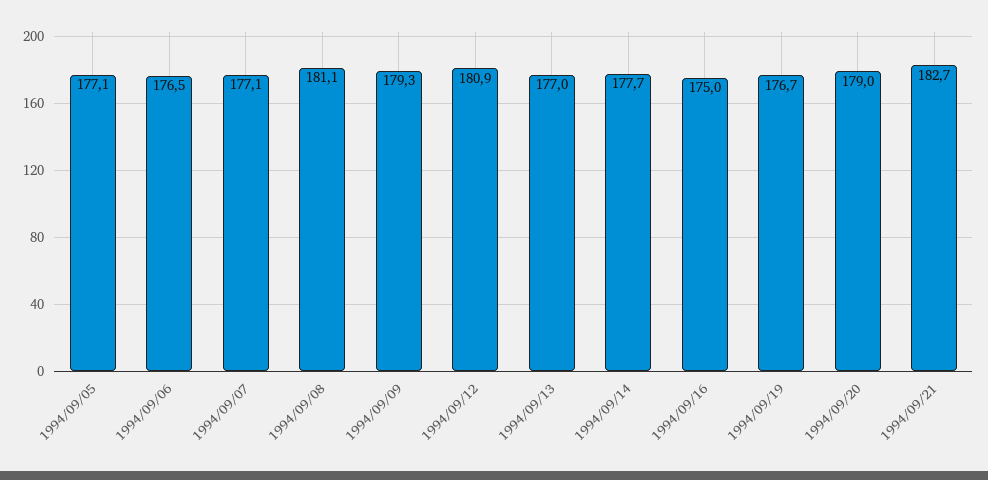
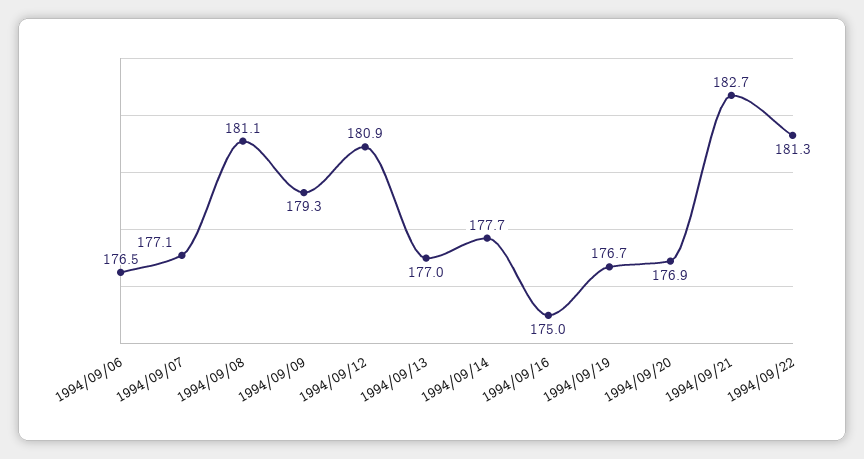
1994/09/05: 177.1 -> none
1994/09/20: 179 -> 176.9
1994/09/22: none -> 181.3

